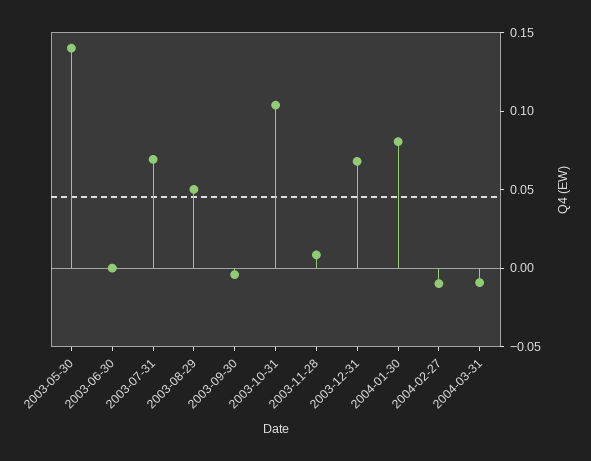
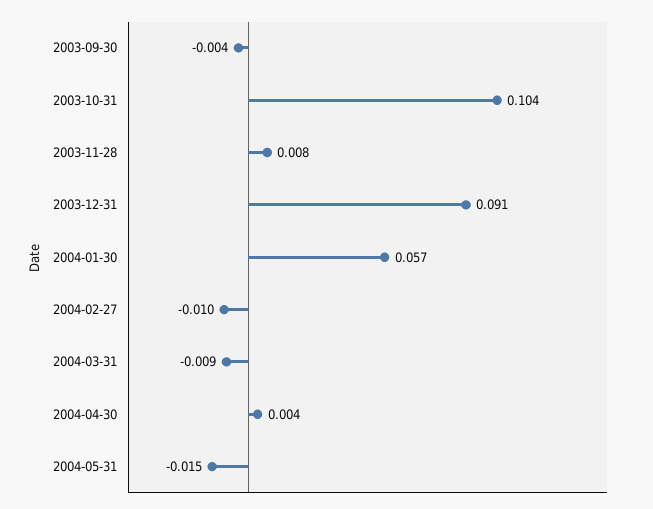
2003-05-30: 0.14 -> none
2003-06-30: 0 -> none
2003-07-31: 0.07 -> none
2003-08-29: 0.05 -> none
2003-12-31: 0.07 -> 0.091
2004-01-30: 0.08 -> 0.057
2004-04-30: none -> 0.004
2004-05-31: none -> -0.015

